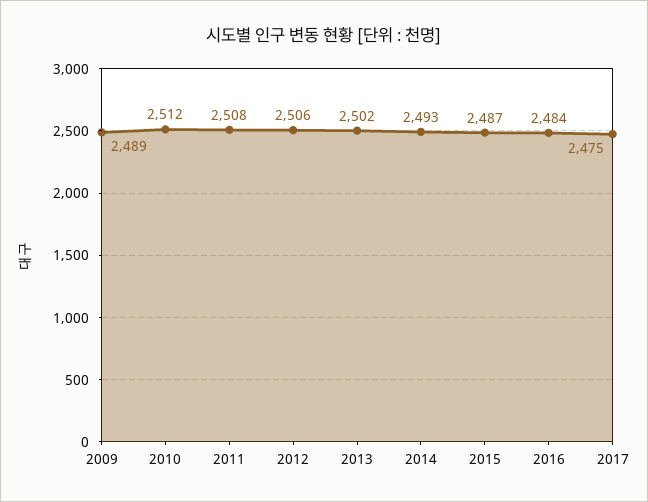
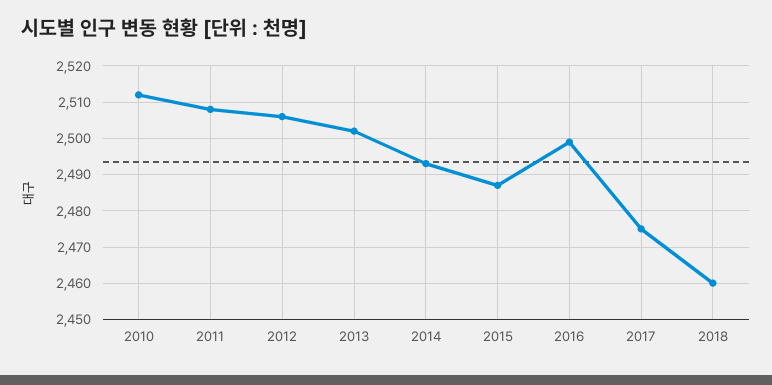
2009: 2489 -> none
2016: 2484 -> 2500
2018: none -> 2460

